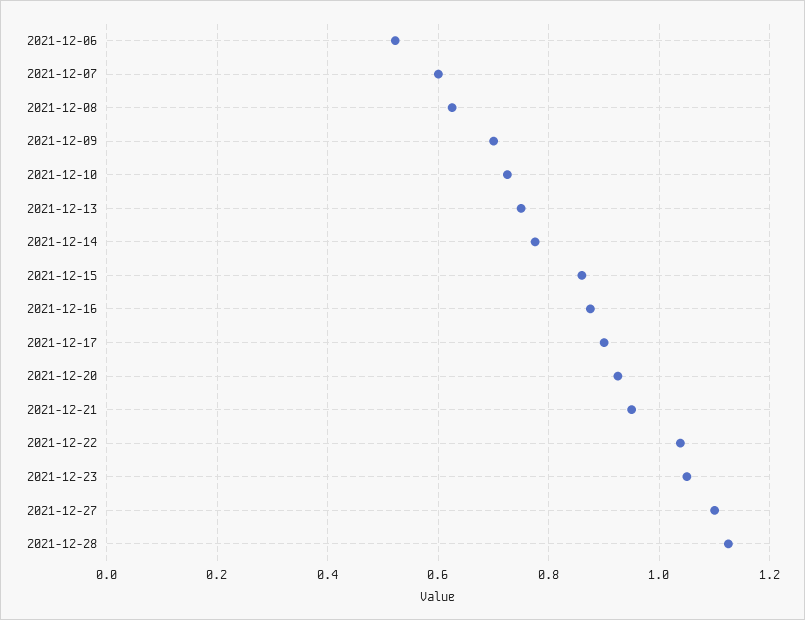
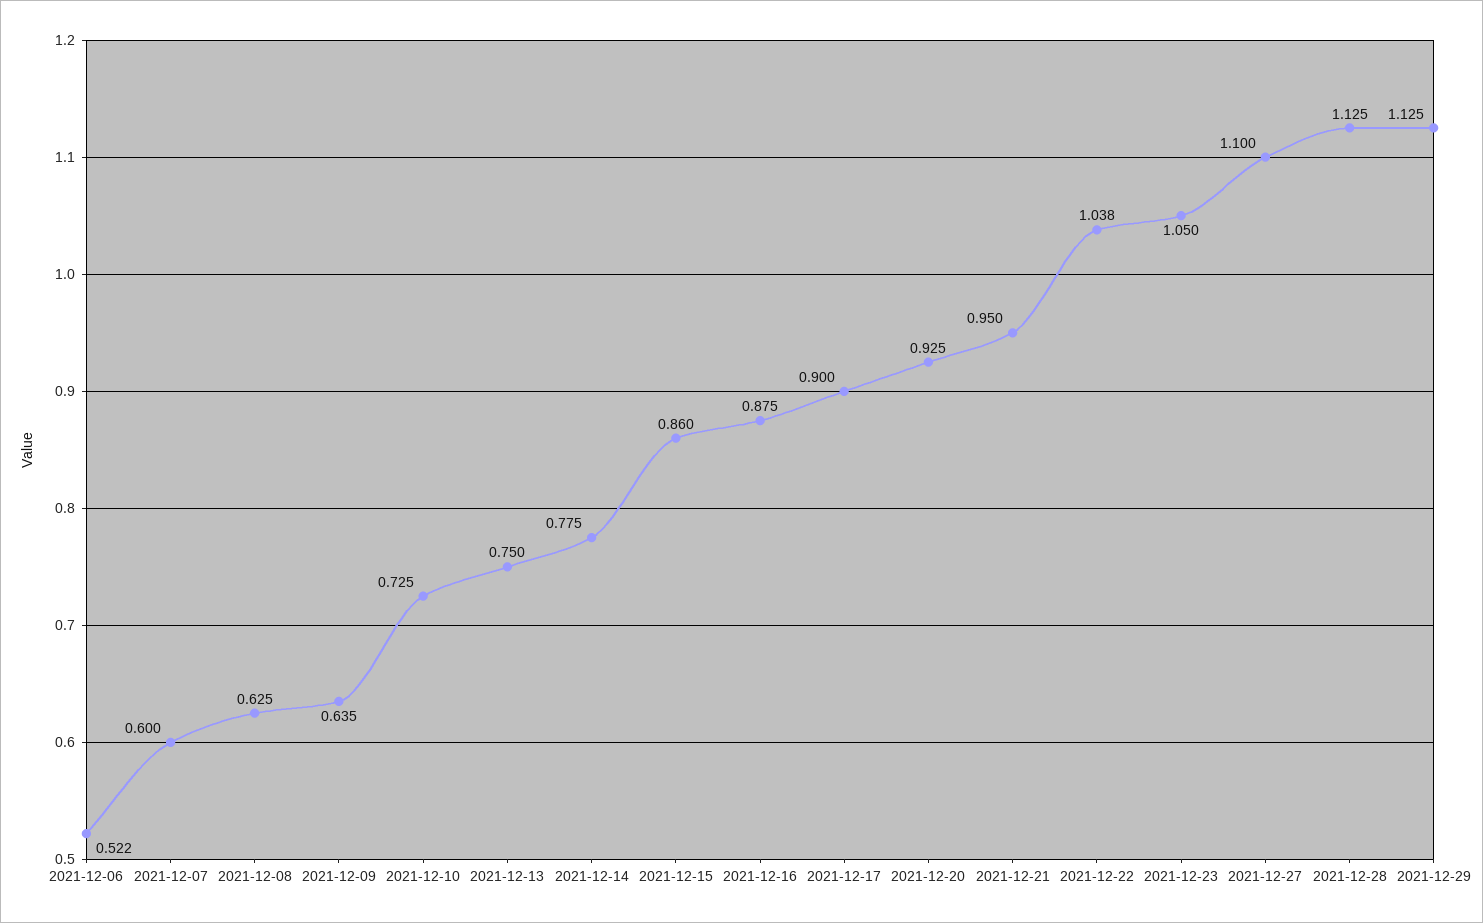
2021-12-09: 0.7 -> 0.635
2021-12-29: none -> 1.125

